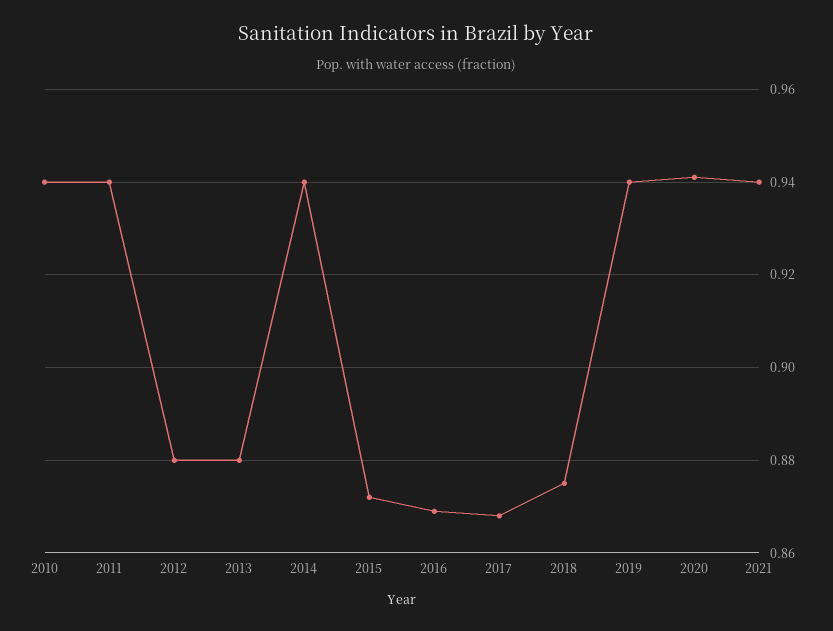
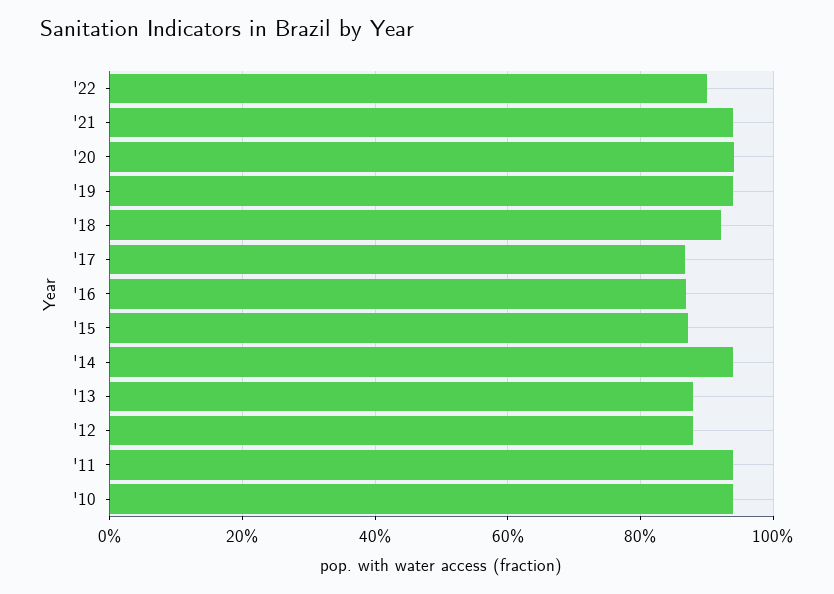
2018: 0.875 -> 0.92
'22: none -> 0.9

